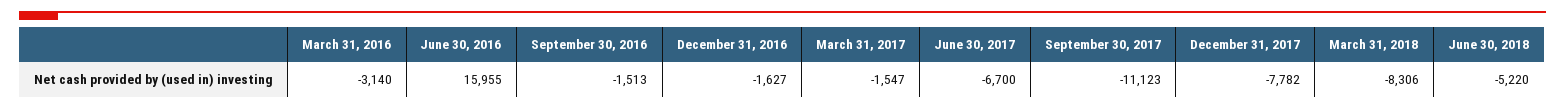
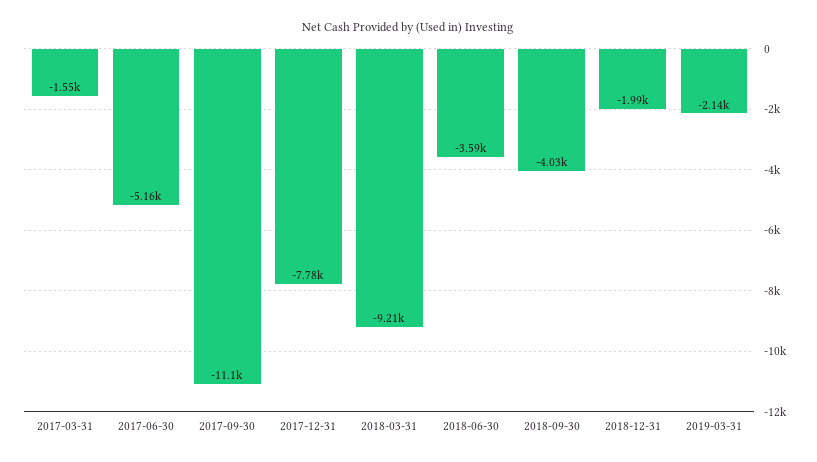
March 31, 2016: -3140 -> none
June 30, 2016: 15955 -> none
September 30, 2016: -1513 -> none
December 31, 2016: -1627 -> none
June 30, 2017: -6700 -> -5160
March 31, 2018: -8306 -> -9210
June 30, 2018: -5220 -> -3590
2018-09-30: none -> -4030
2018-12-31: none -> -1990
2019-03-31: none -> -2140

